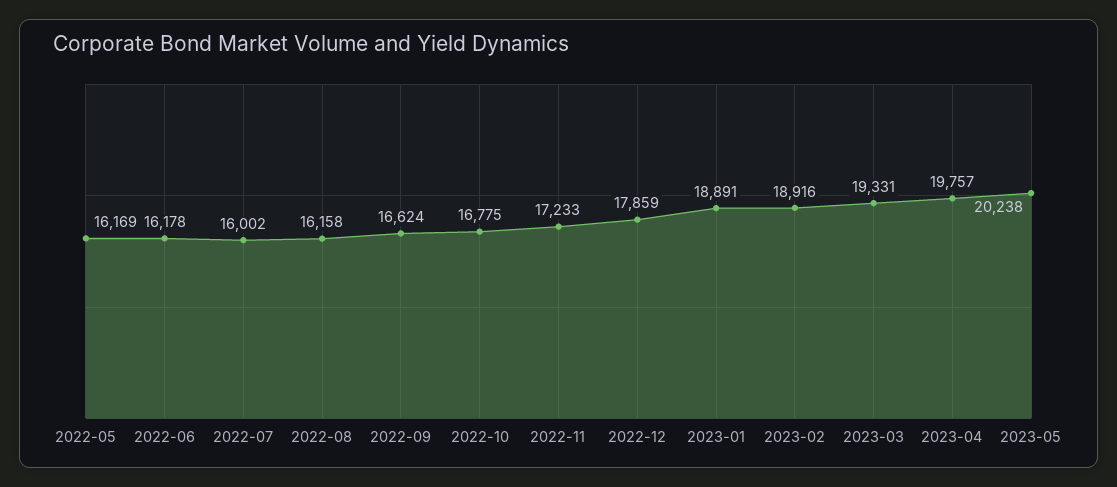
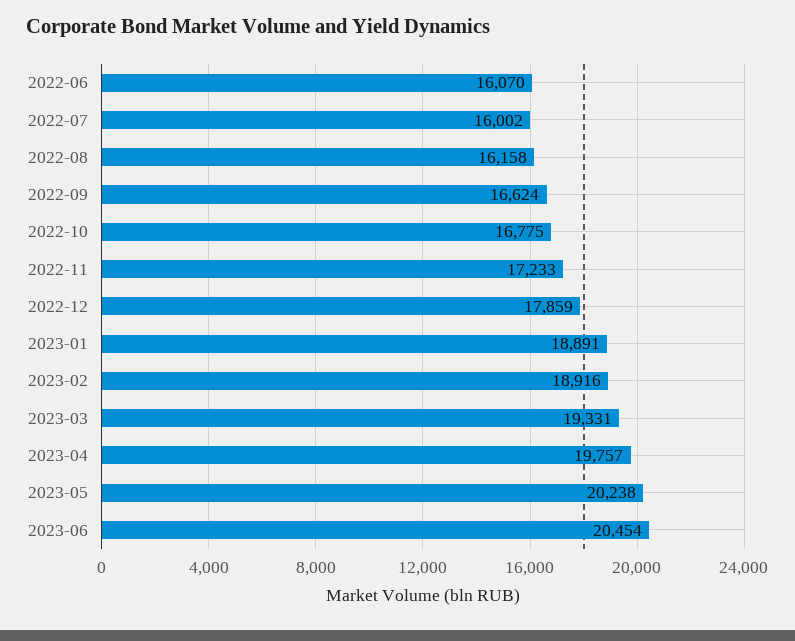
2022-05: 16169 -> none
2022-06: 16178 -> 16070
2023-06: none -> 20454

